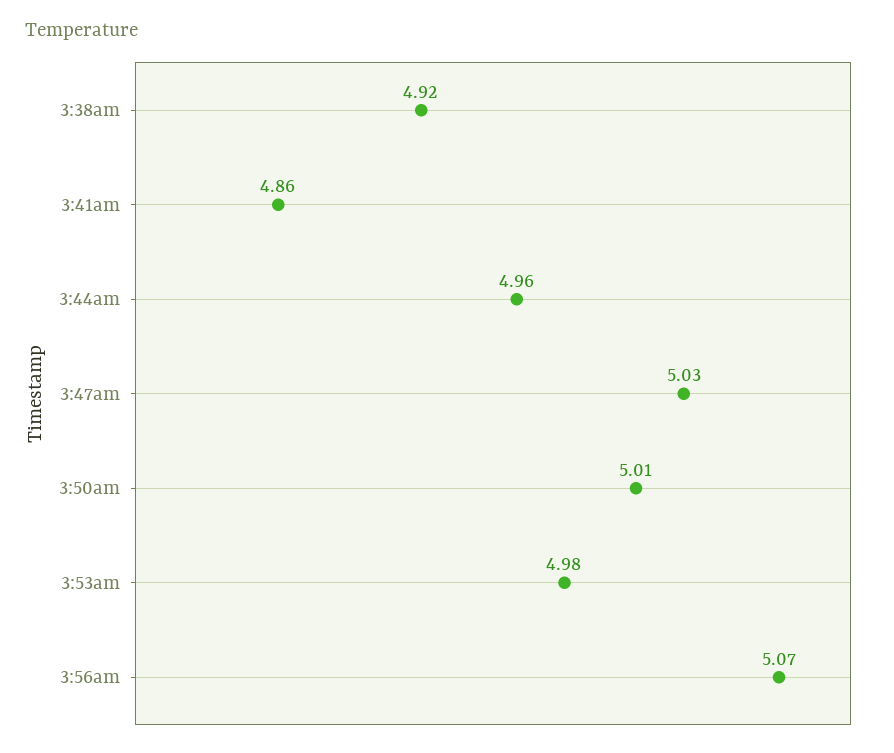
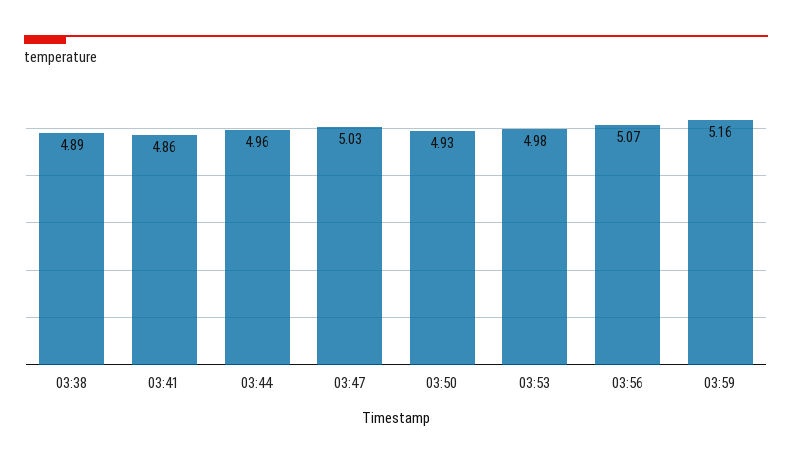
3:38am: 4.92 -> 4.89
3:50am: 5.01 -> 4.93
03:59: none -> 5.16

